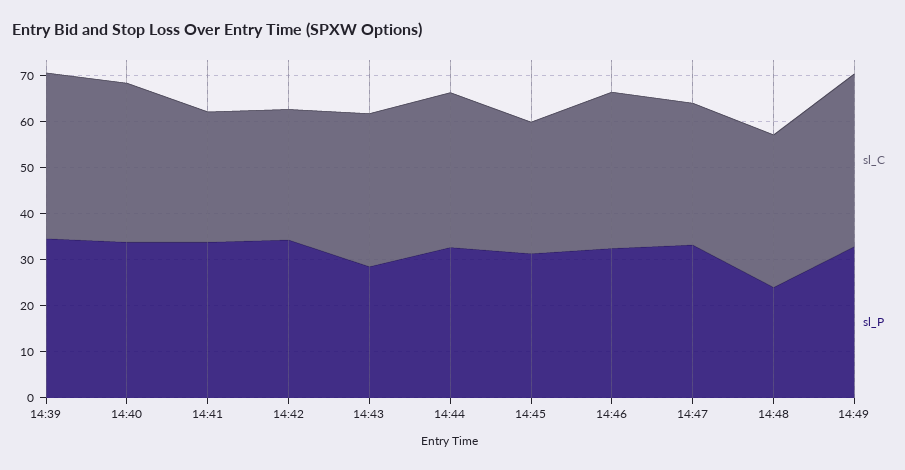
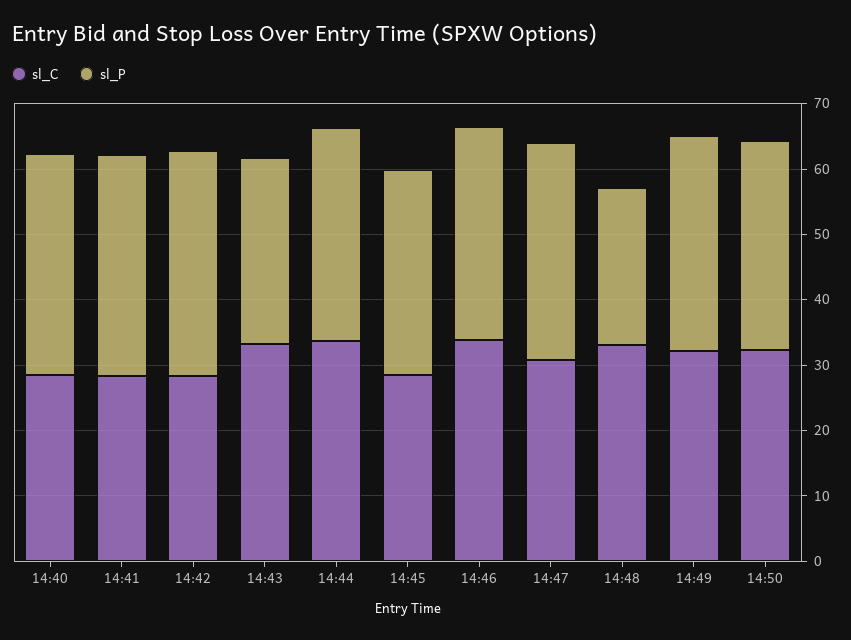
sl_C, 14:39: 36 -> none
sl_P, 14:39: 34 -> none
sl_C, 14:40: 34 -> 28
sl_C, 14:49: 38 -> 32
sl_C, 14:50: none -> 32
sl_P, 14:50: none -> 32

